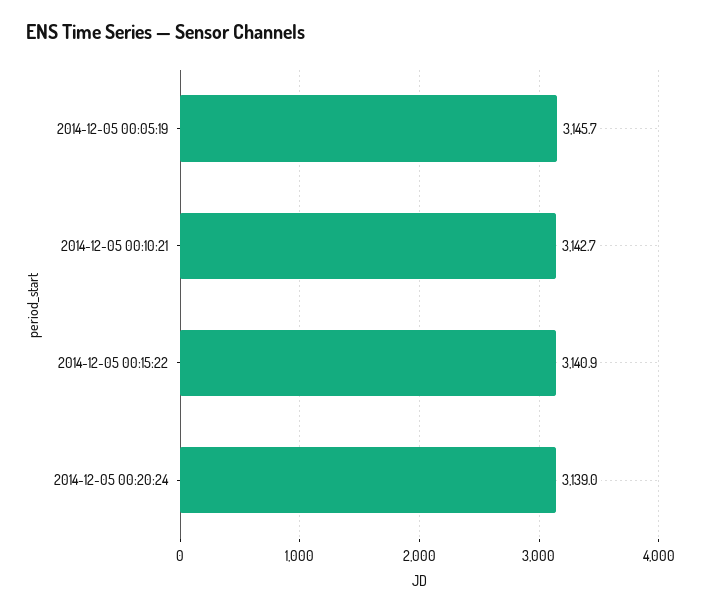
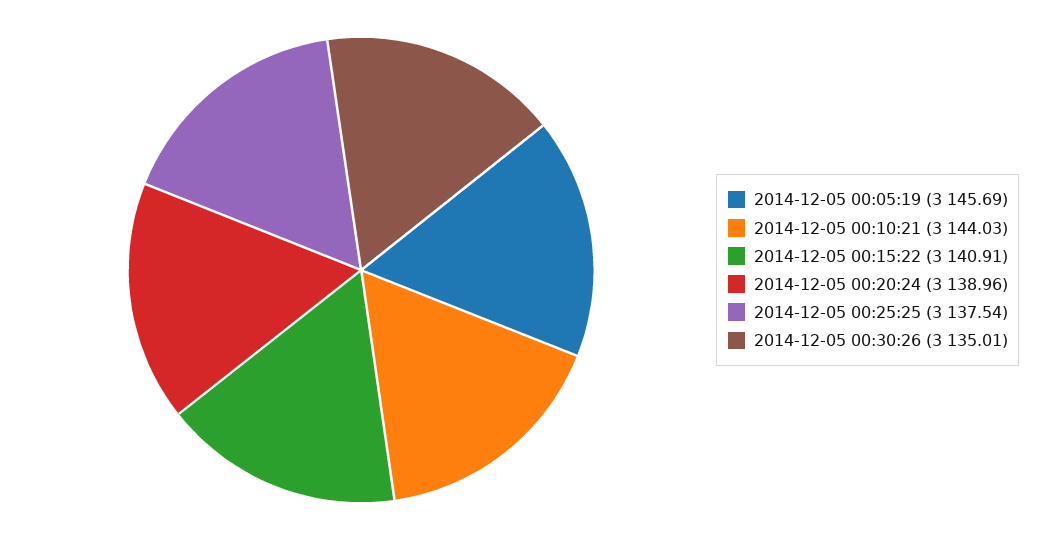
2014-12-05 00:10:21: 3142.7 -> 3144.03
2014-12-05 00:25:25: none -> 3137.54
2014-12-05 00:30:26: none -> 3135.01

